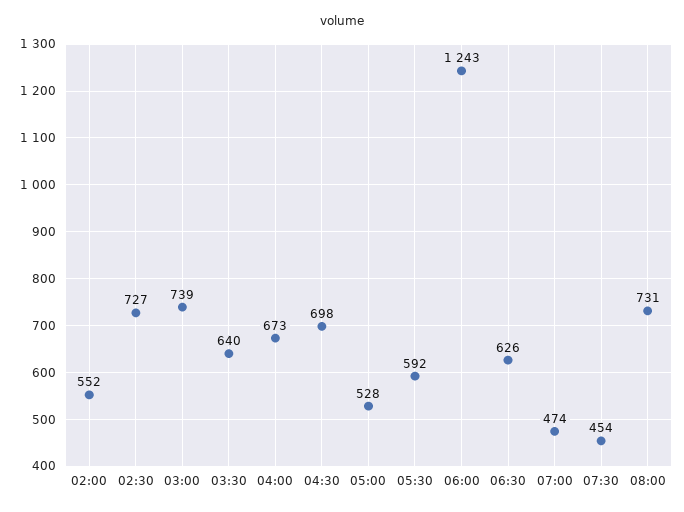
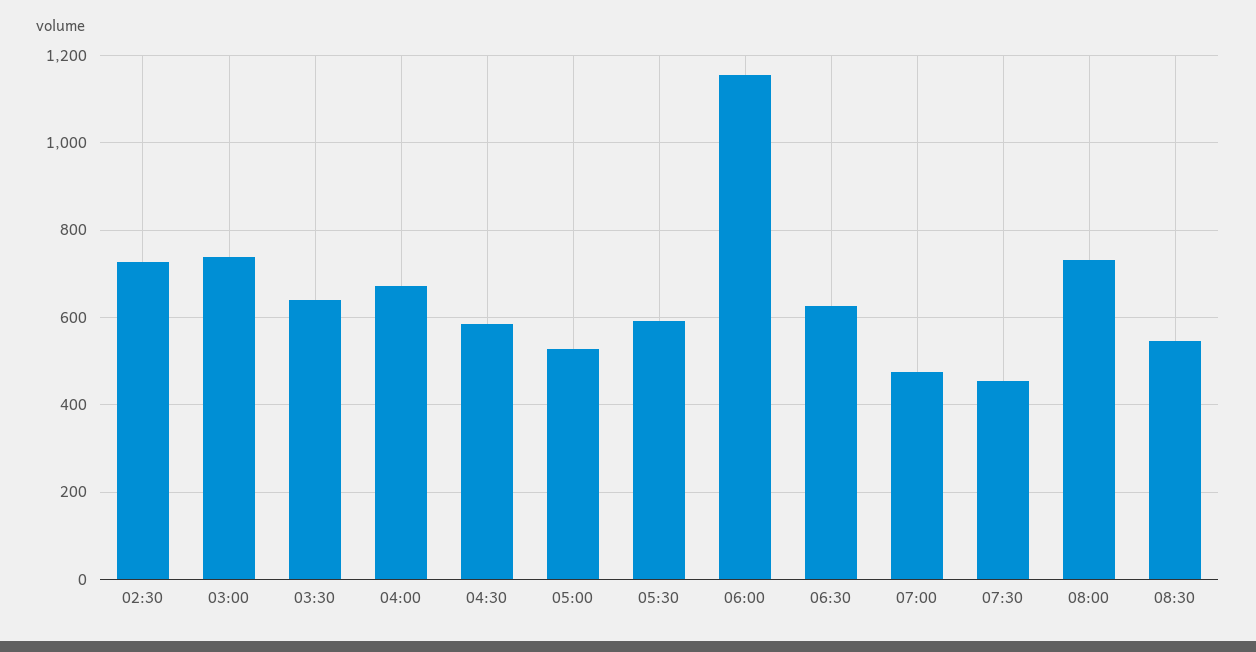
02:00: 552 -> none
04:30: 698 -> 580
06:00: 1243 -> 1160
08:30: none -> 540

